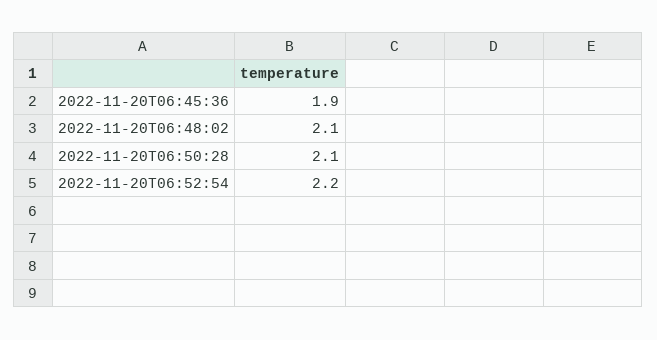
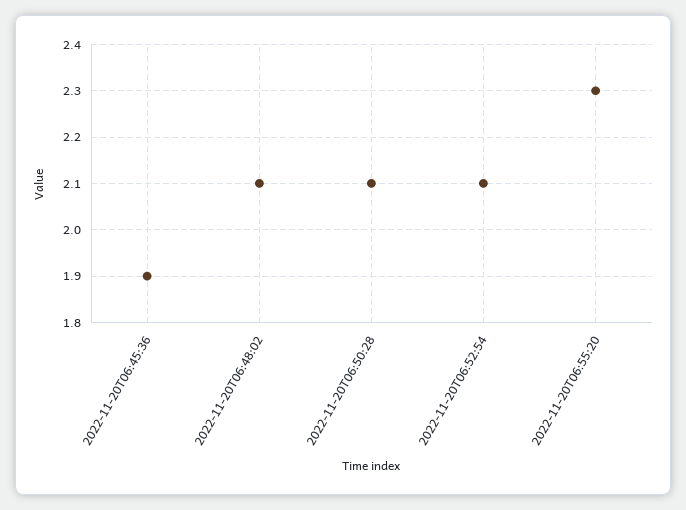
2022-11-20T06:52:54: 2.2 -> 2.1
2022-11-20T06:55:20: none -> 2.3

